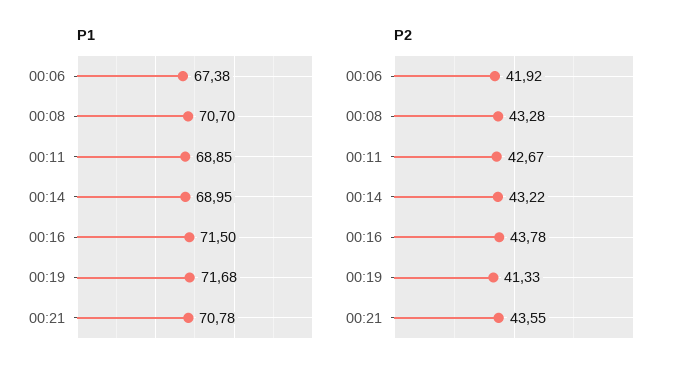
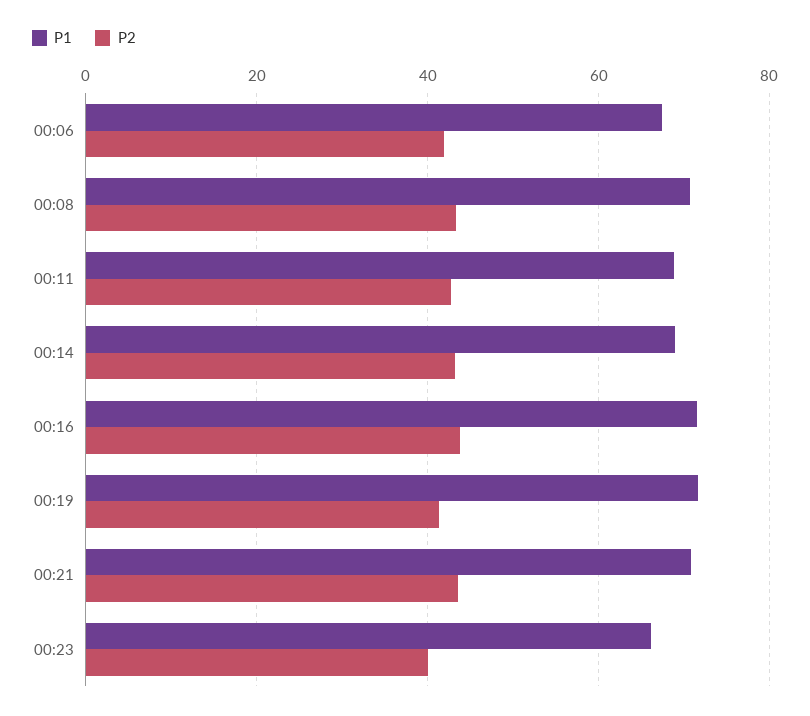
P1, 00:23: none -> 66
P2, 00:23: none -> 40

